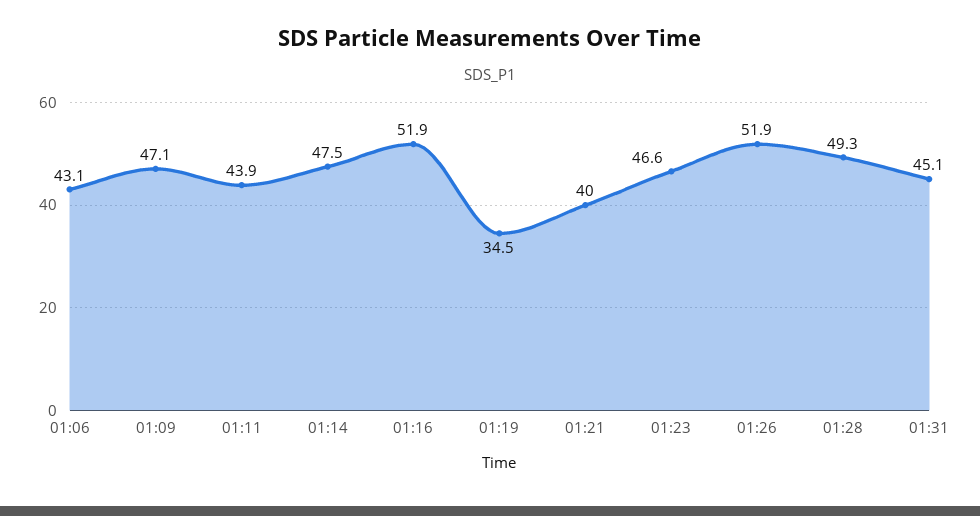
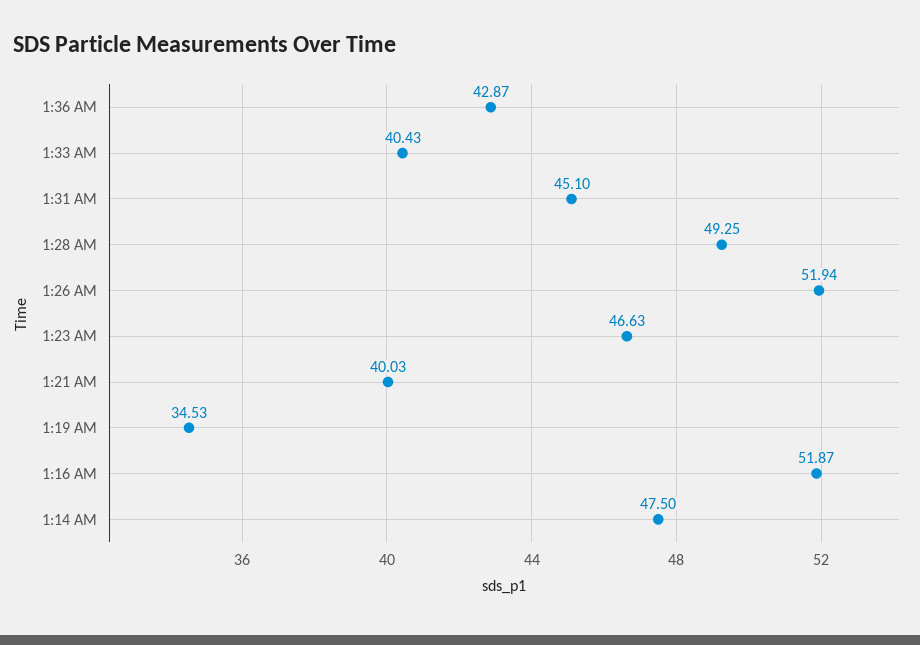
01:06: 43.1 -> none
01:09: 47.1 -> none
01:11: 43.9 -> none
1:36 AM: none -> 42.87
1:33 AM: none -> 40.43

